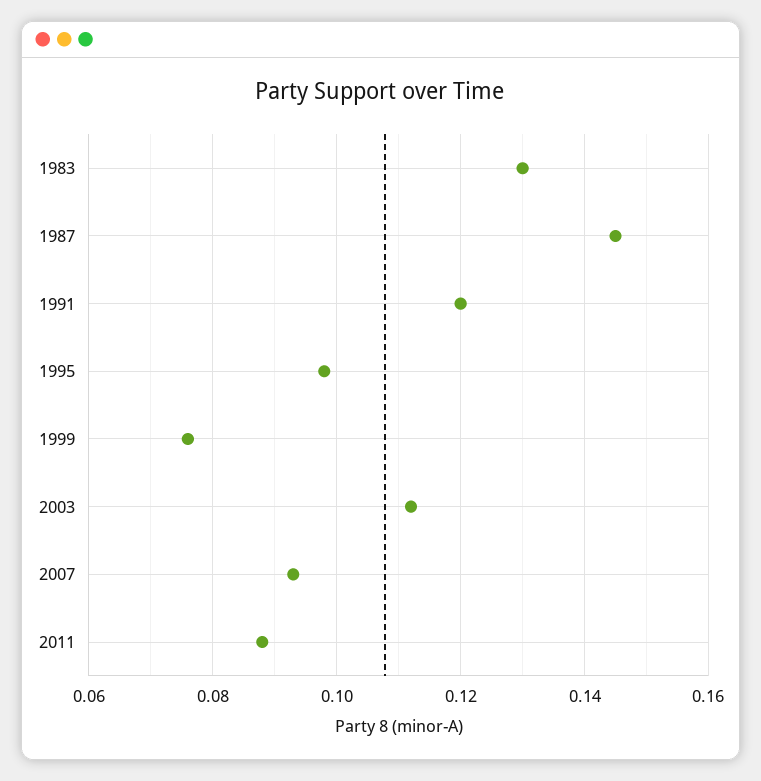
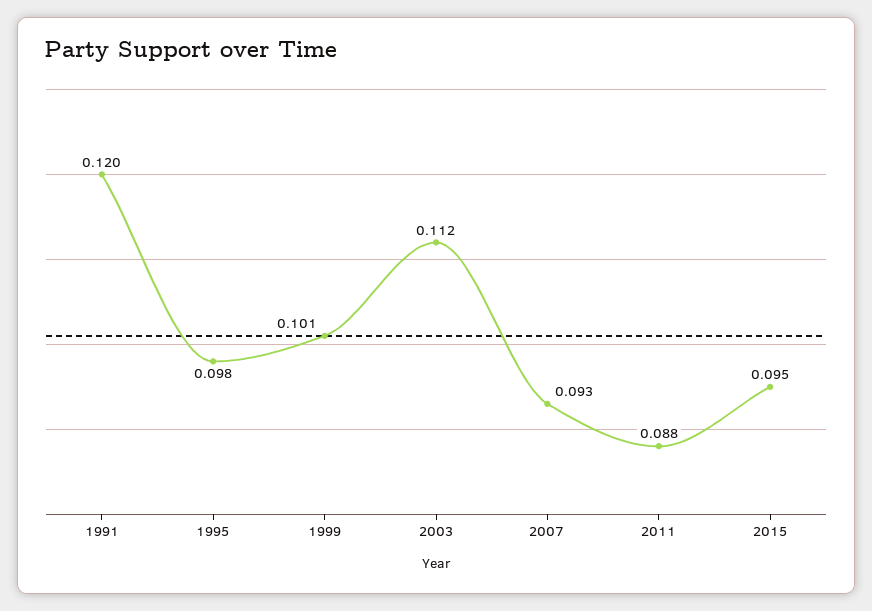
1983: 0.13 -> none
1987: 0.145 -> none
1999: 0.075 -> 0.101
2015: none -> 0.095

